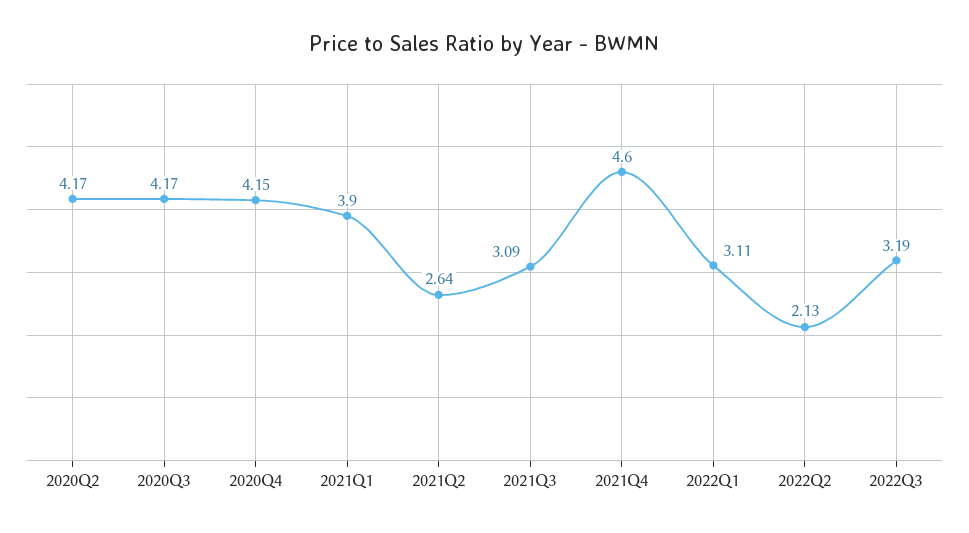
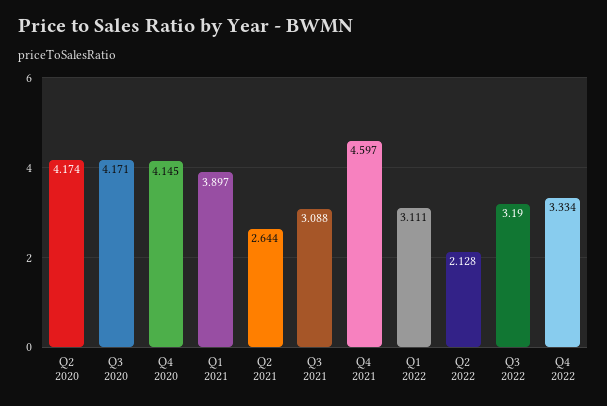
Q4 2022: none -> 3.334

